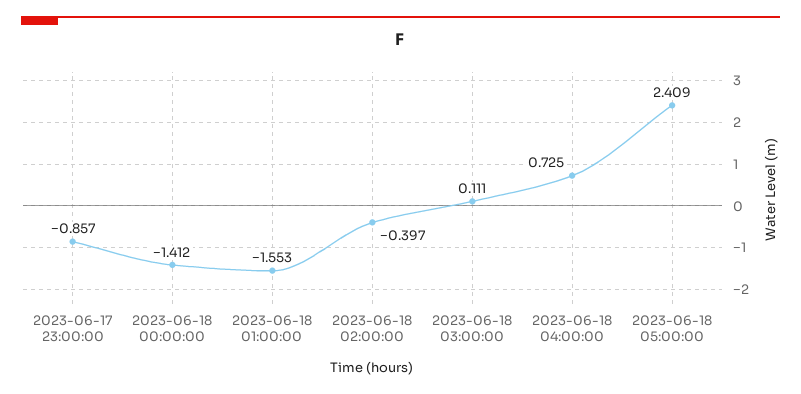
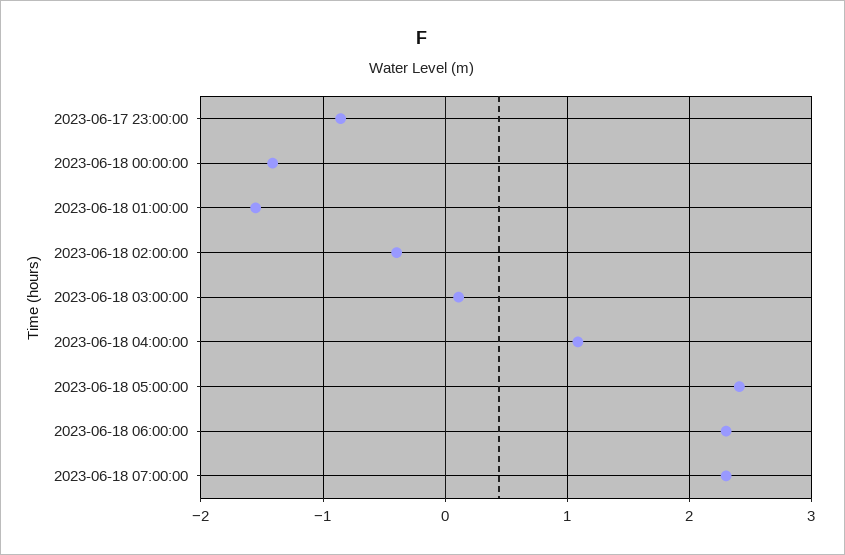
2023-06-18 04:00:00: 0.725 -> 1.1
2023-06-18 06:00:00: none -> 2.3
2023-06-18 07:00:00: none -> 2.3

